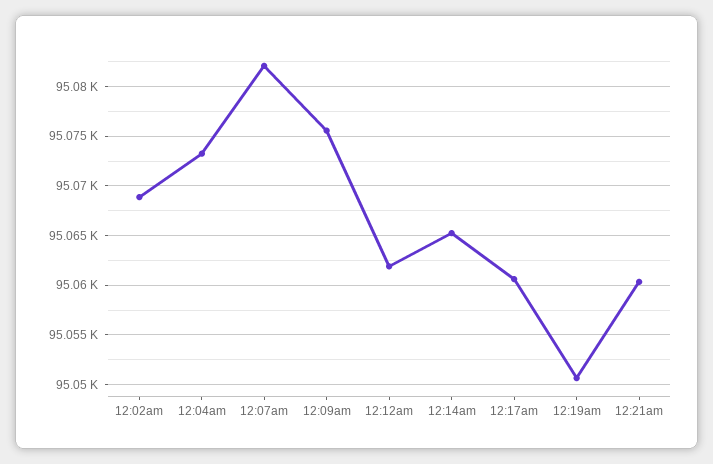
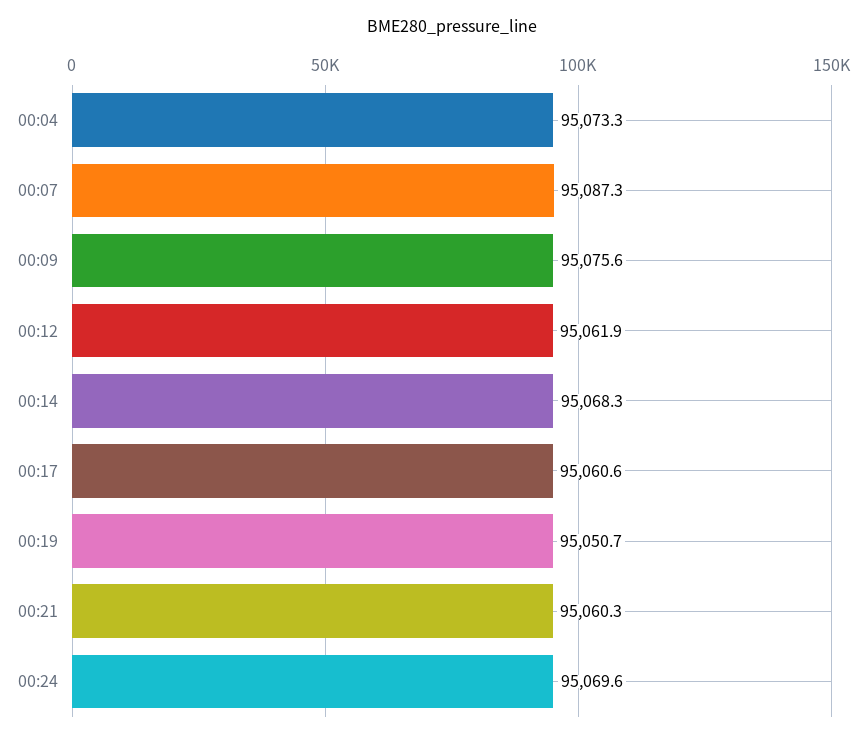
12:02am: 95069 -> none
12:07am: 95082 -> 95087.3
12:14am: 95065 -> 95068.3
00:24: none -> 95069.6

